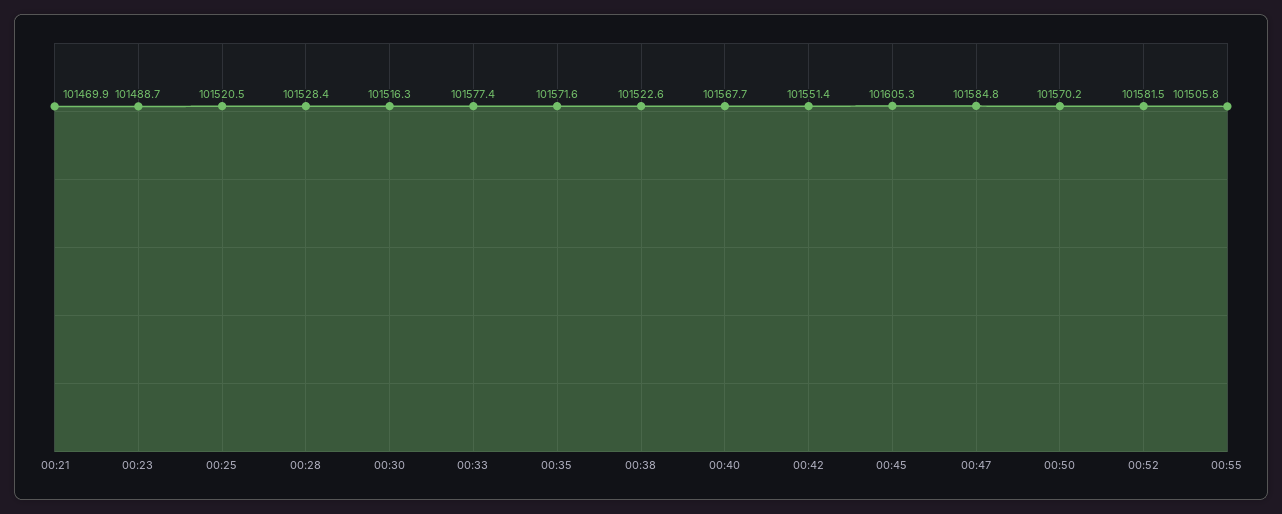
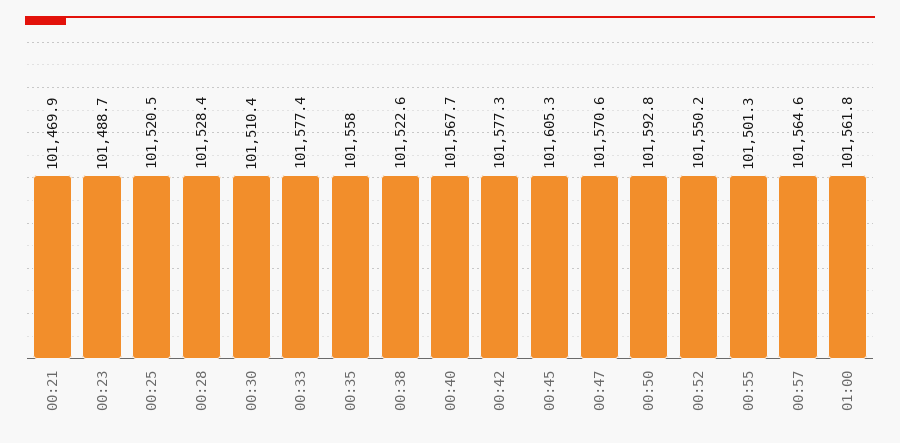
00:30: 101516.3 -> 101510.4
00:35: 101571.6 -> 101558
00:42: 101551.4 -> 101577.3
00:47: 101584.8 -> 101570.6
00:50: 101570.2 -> 101592.8
00:52: 101581.5 -> 101550.2
00:55: 101505.8 -> 101501.3
00:57: none -> 101564.6
01:00: none -> 101561.8

